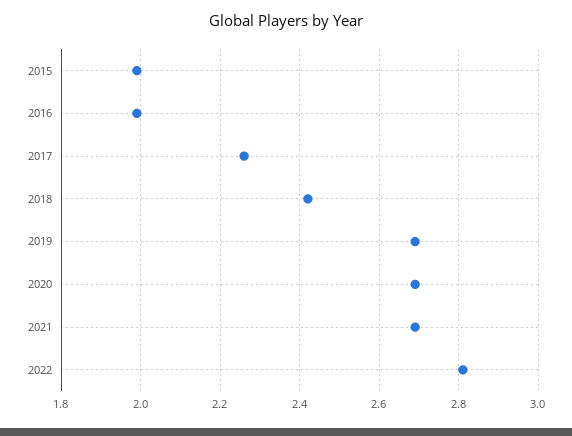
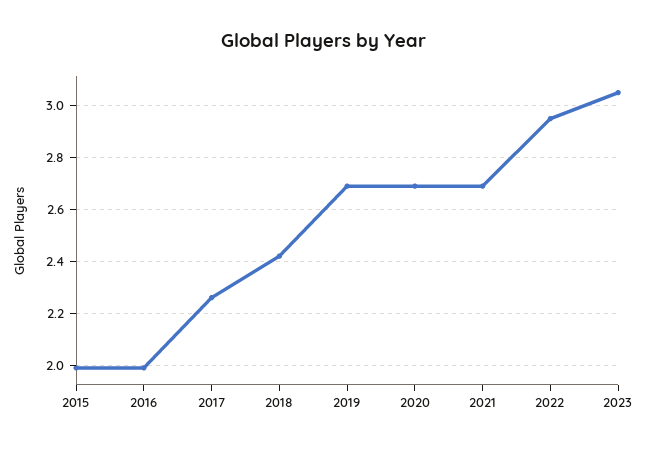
2022: 2.8 -> 2.95
2023: none -> 3.05

